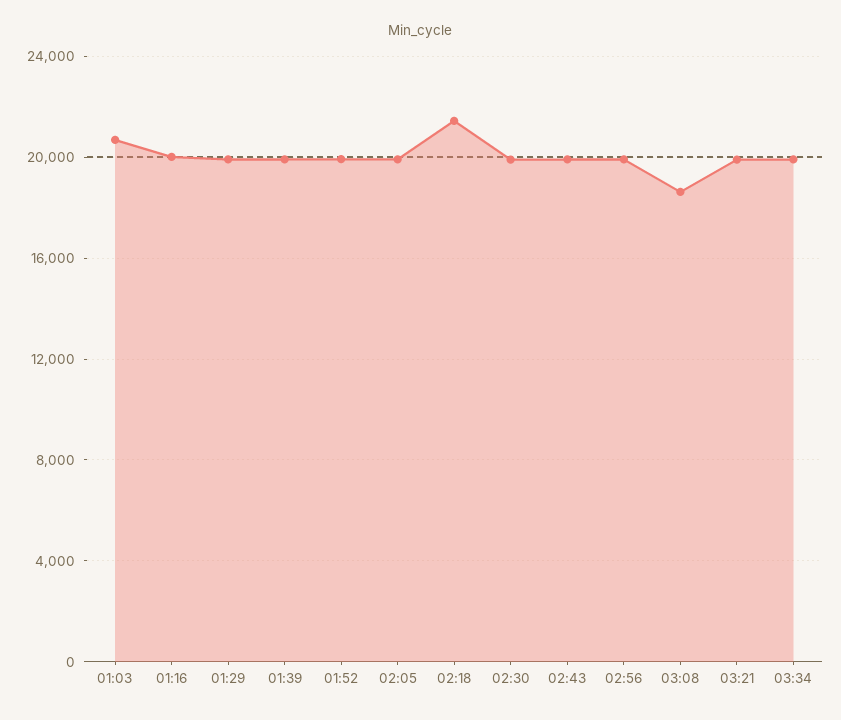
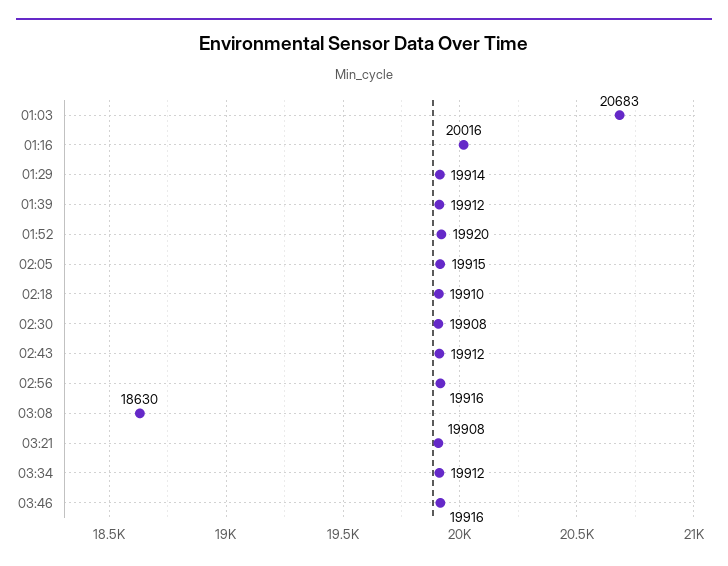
02:18: 21500 -> 19910
03:46: none -> 19916

